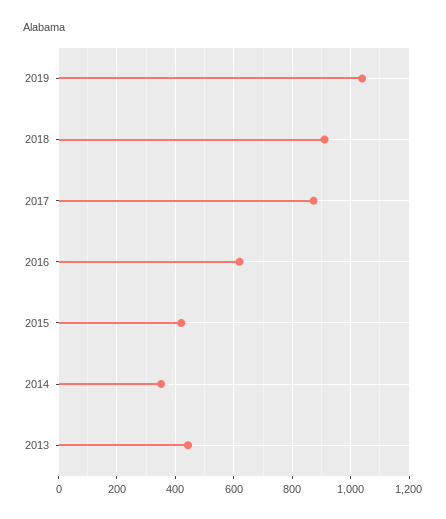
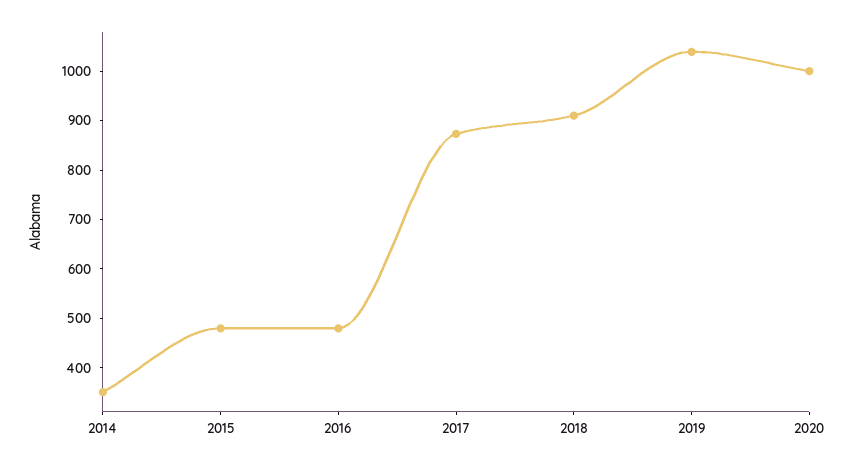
2016: 625 -> 480
2015: 425 -> 480
2013: 450 -> none
2020: none -> 1000

